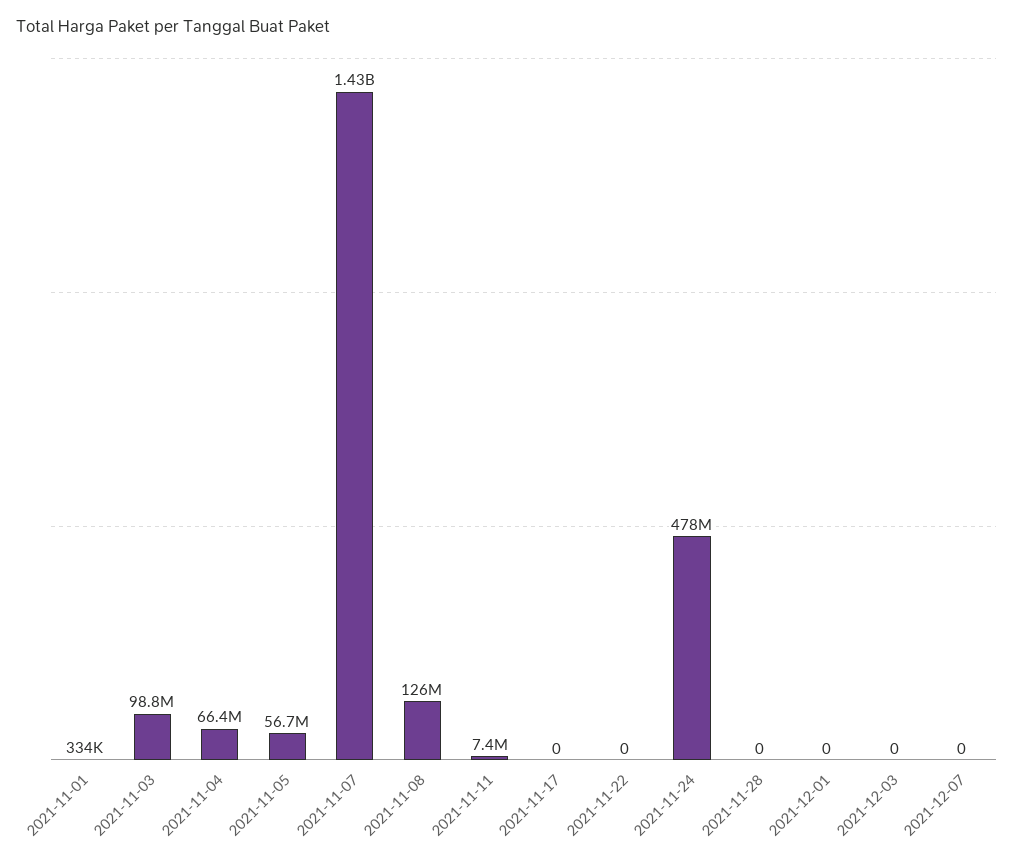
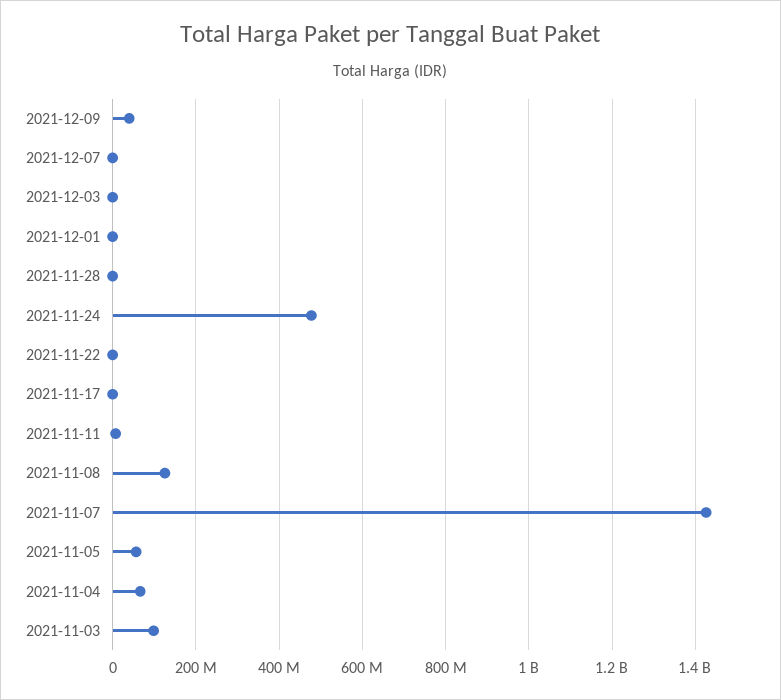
2021-11-01: 334000 -> none
2021-12-09: none -> 40000000

